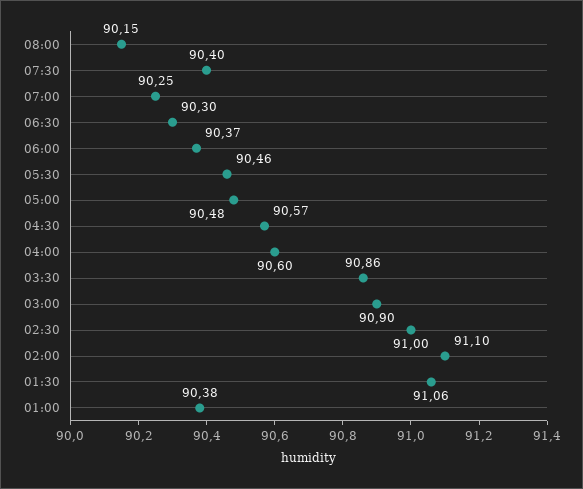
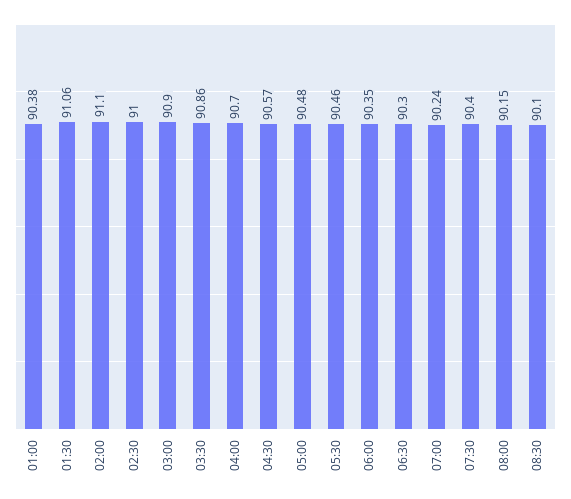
07:00: 90.25 -> 90.24
06:00: 90.37 -> 90.35
04:00: 90.6 -> 90.7
08:30: none -> 90.1

